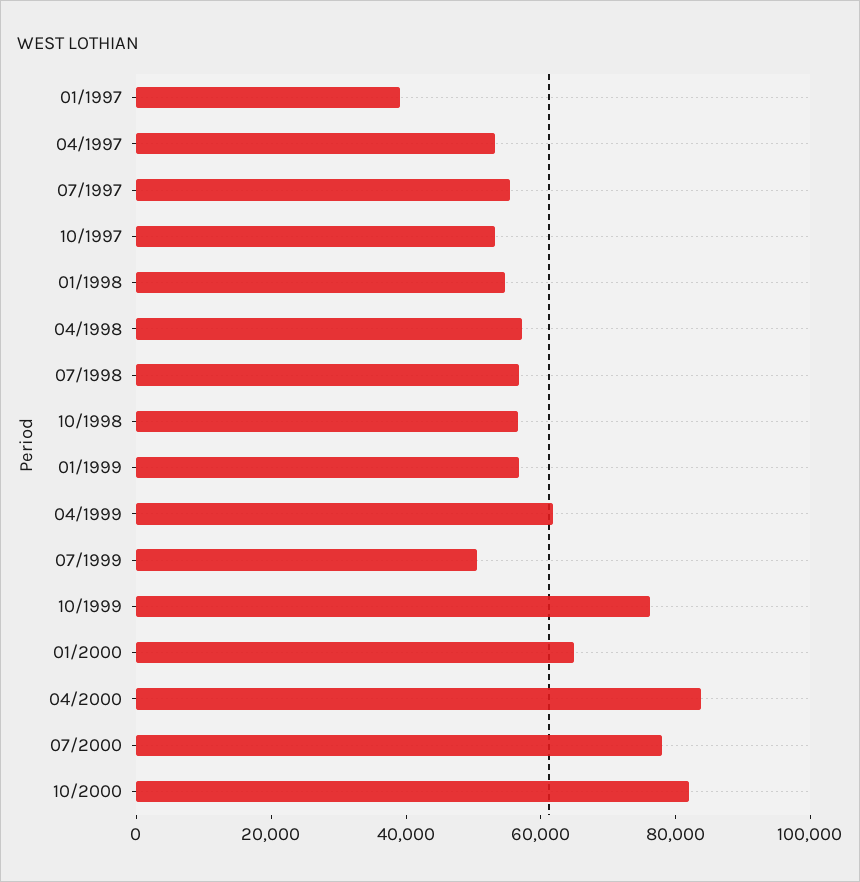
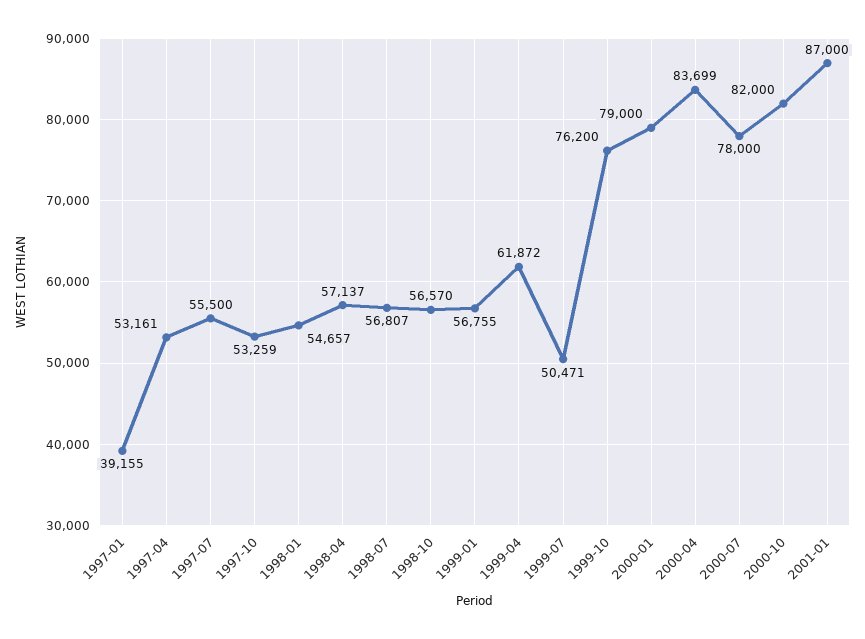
01/2000: 65000 -> 79000
2001-01: none -> 87000

